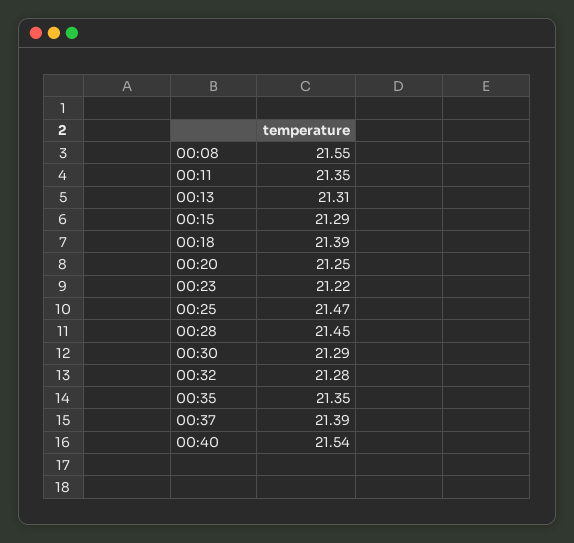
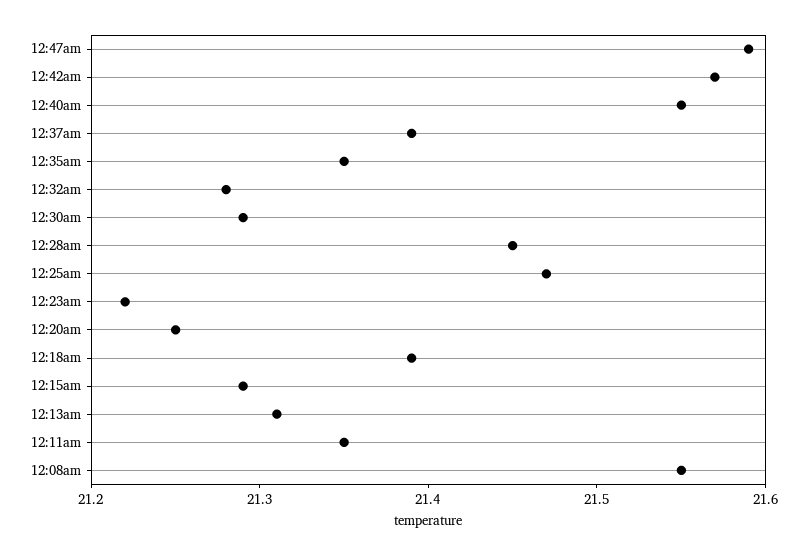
00:40: 21.54 -> 21.55
12:47am: none -> 21.59
12:42am: none -> 21.57

